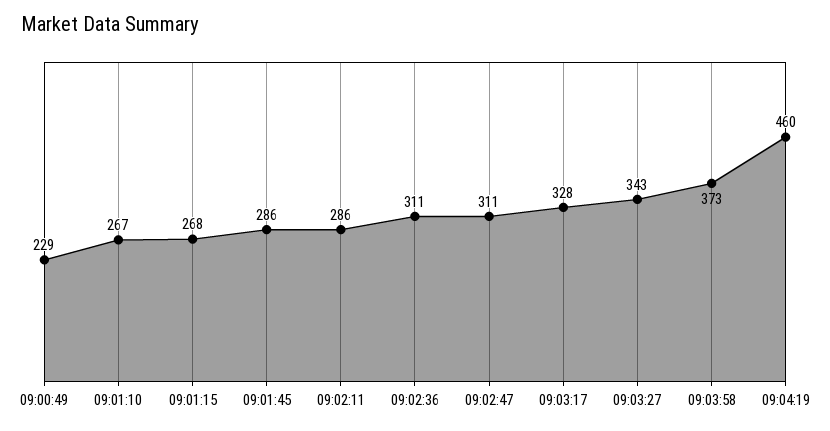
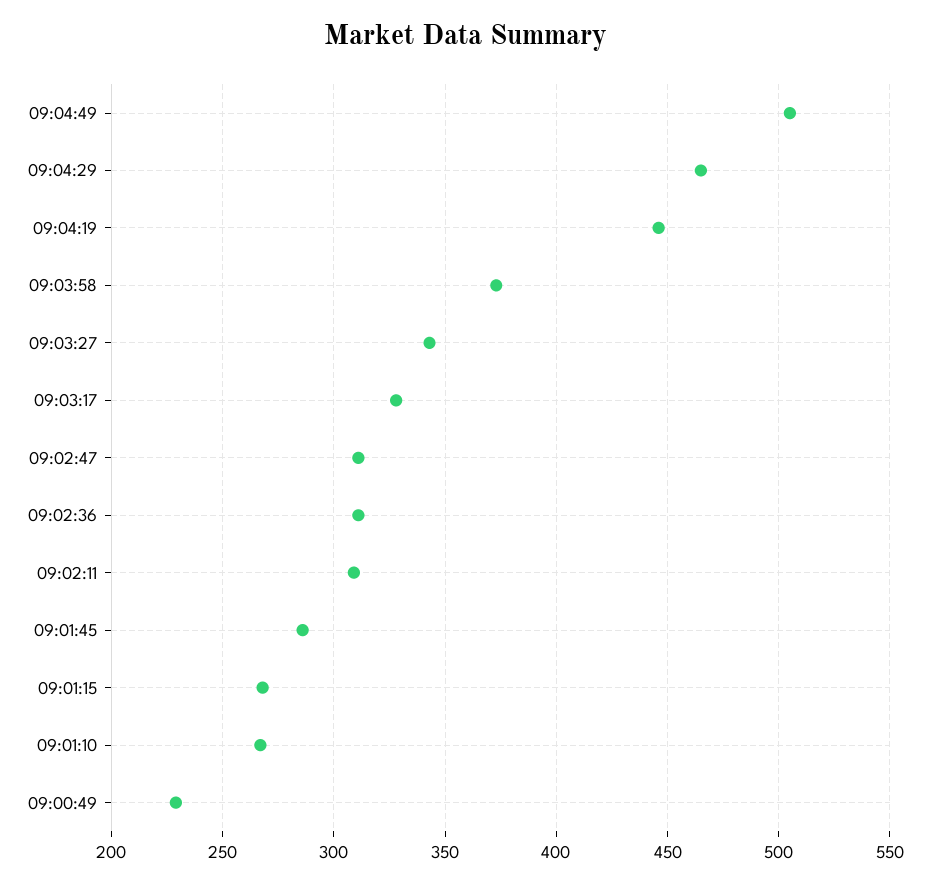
09:02:11: 286 -> 310
09:04:19: 460 -> 445
09:04:49: none -> 505
09:04:29: none -> 465

